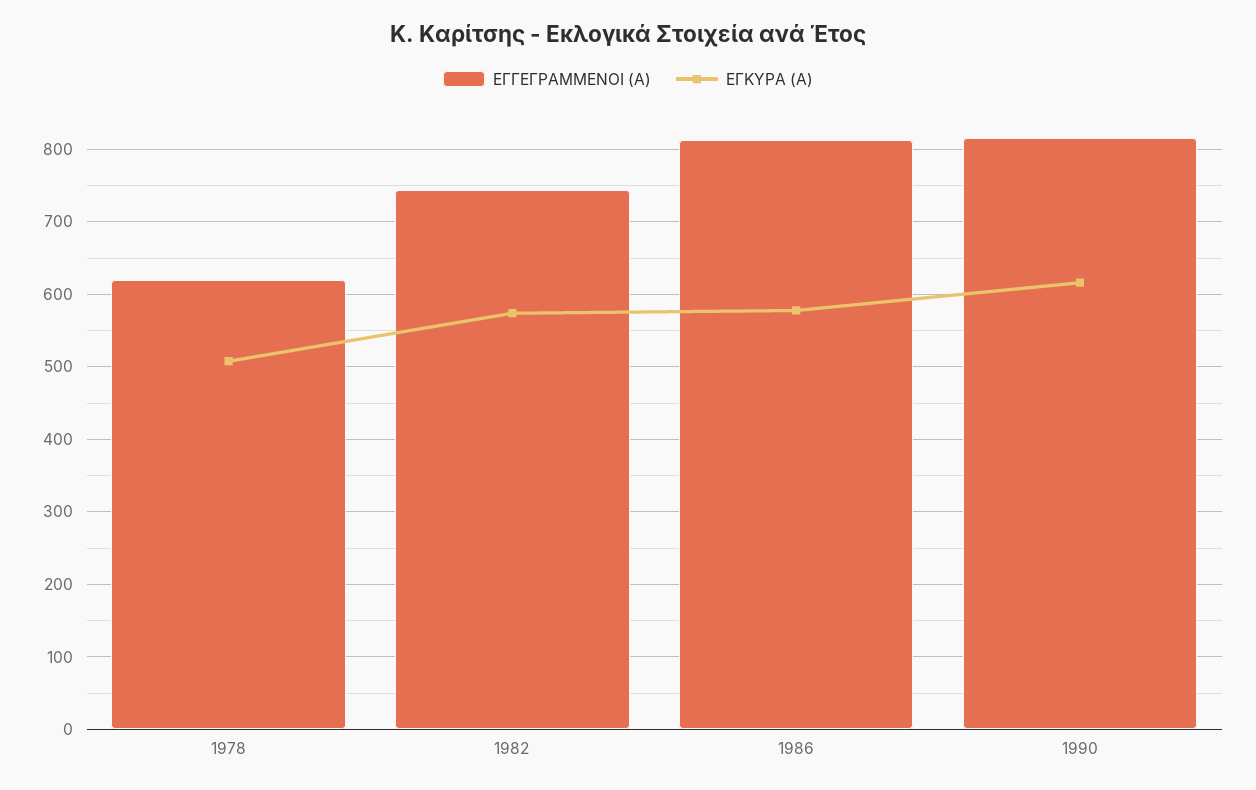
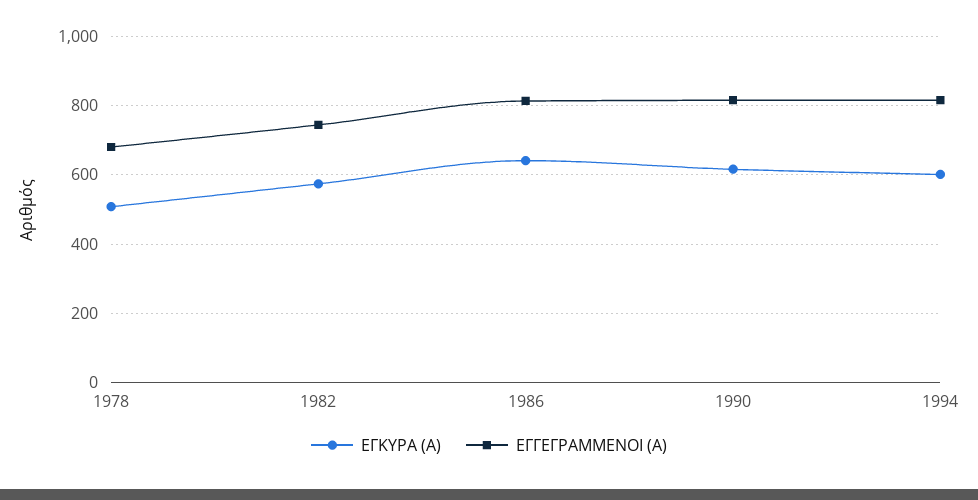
ΕΓΓΕΓΡΑΜΜΕΝΟΙ (Α), 1978: 620 -> 680
ΕΓΚΥΡΑ (Α), 1986: 580 -> 640
ΕΓΚΥΡΑ (Α), 1994: none -> 600
ΕΓΓΕΓΡΑΜΜΕΝΟΙ (Α), 1994: none -> 820

